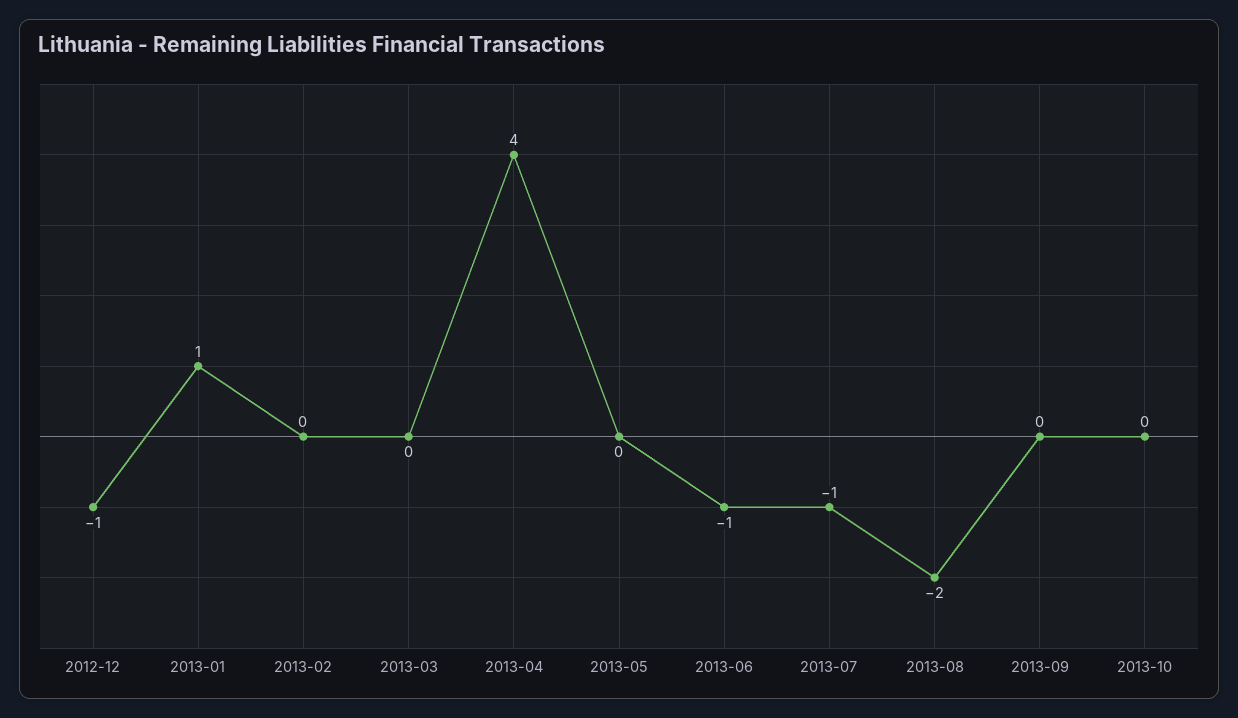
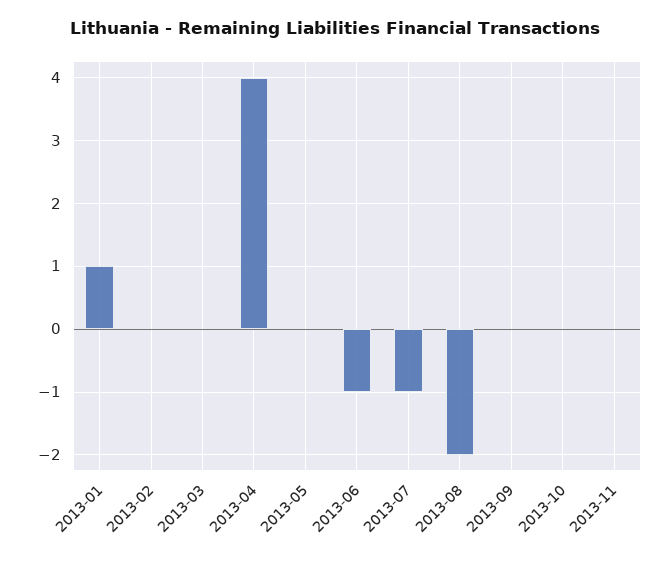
2012-12: -1 -> none
2013-11: none -> 0

